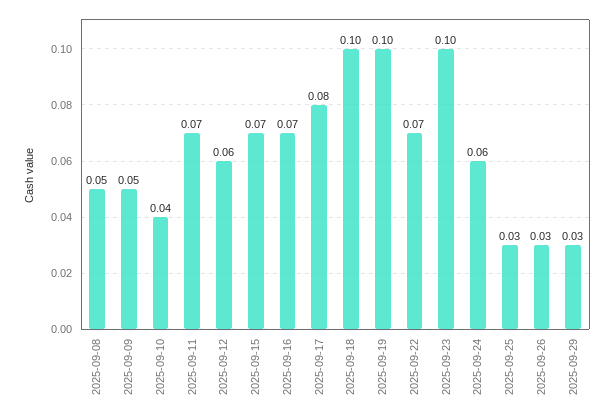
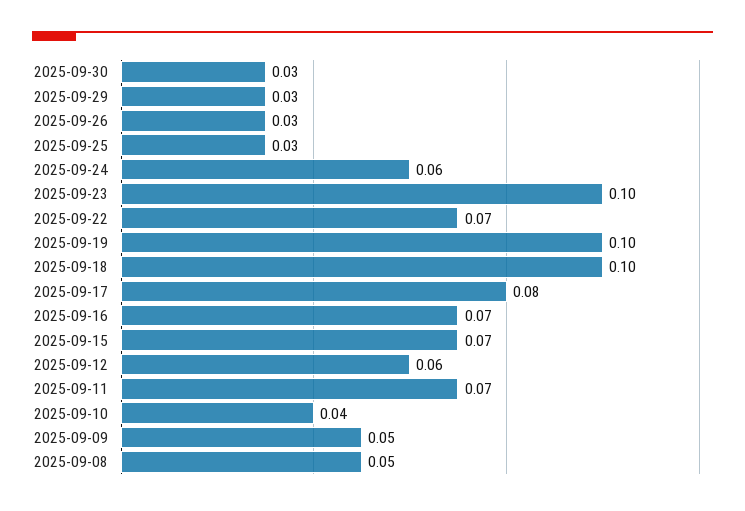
2025-09-30: none -> 0.03

